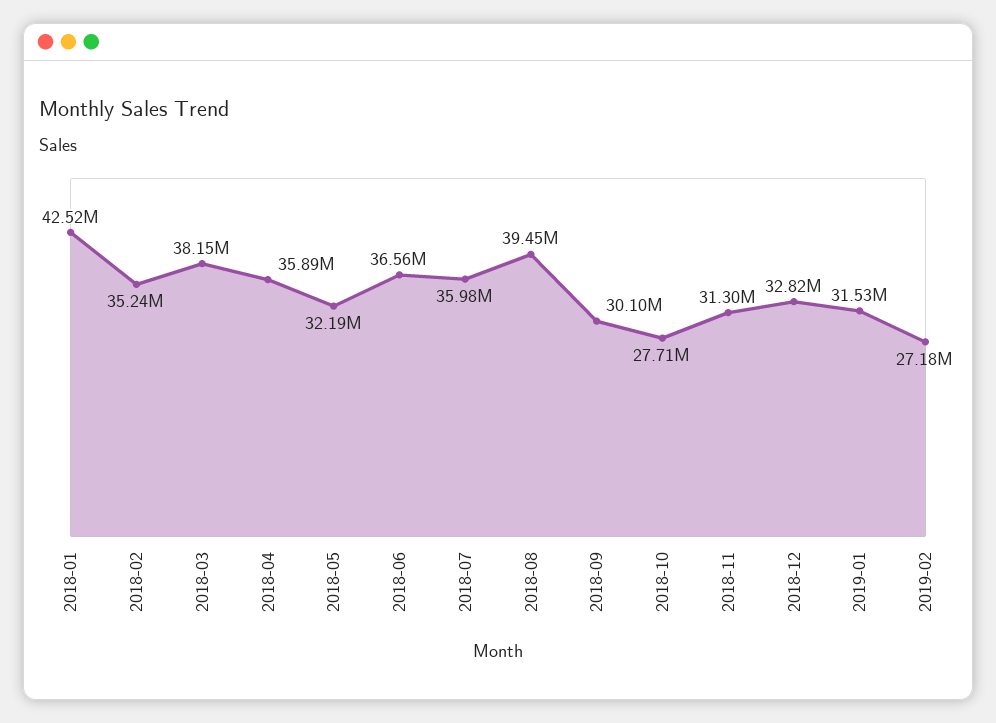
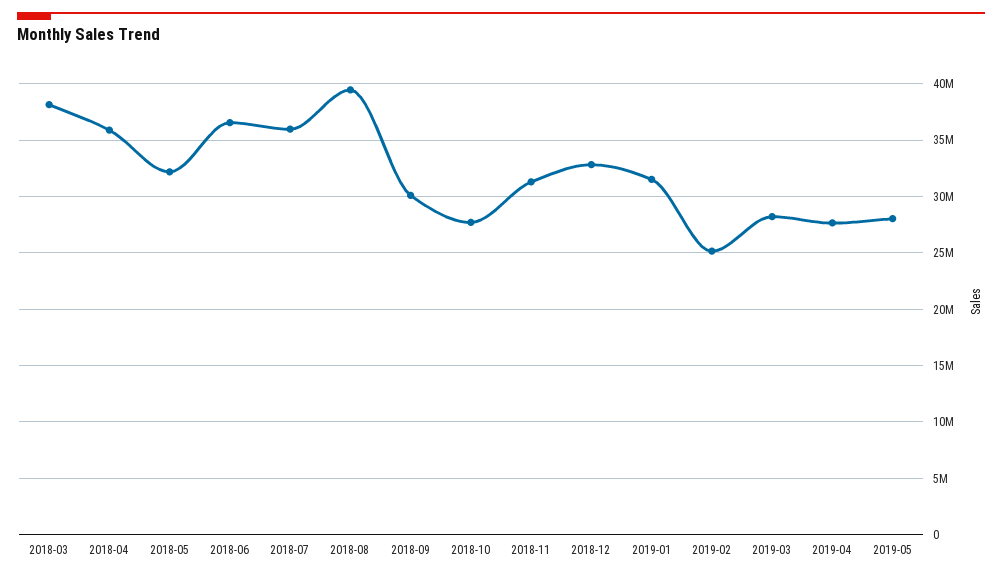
2018-01: 42520000 -> none
2018-02: 35240000 -> none
2019-02: 27180000 -> 25000000
2019-03: none -> 28000000
2019-04: none -> 28000000
2019-05: none -> 28000000

